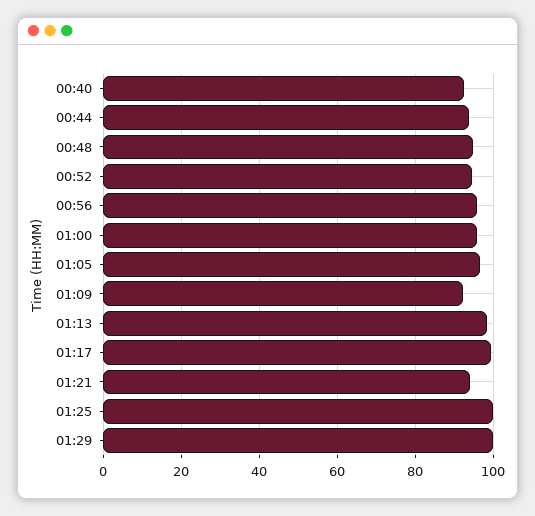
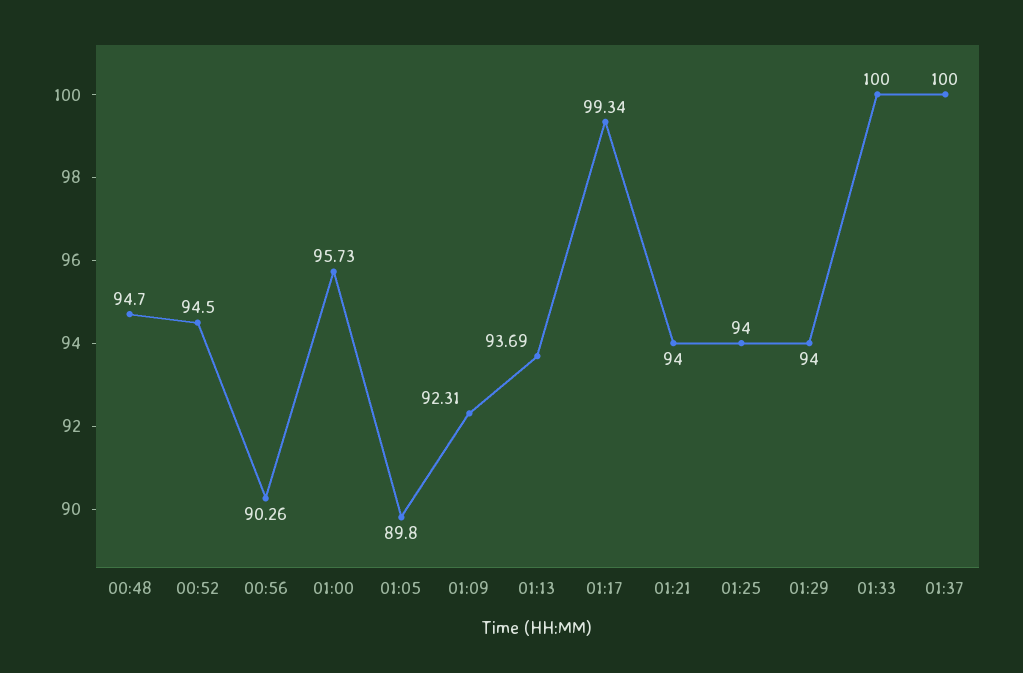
00:40: 92 -> none
00:44: 94 -> none
00:56: 96 -> 90.26
01:05: 96 -> 89.8
01:13: 98 -> 93.69
01:25: 100 -> 94
01:29: 100 -> 94
01:33: none -> 100
01:37: none -> 100

